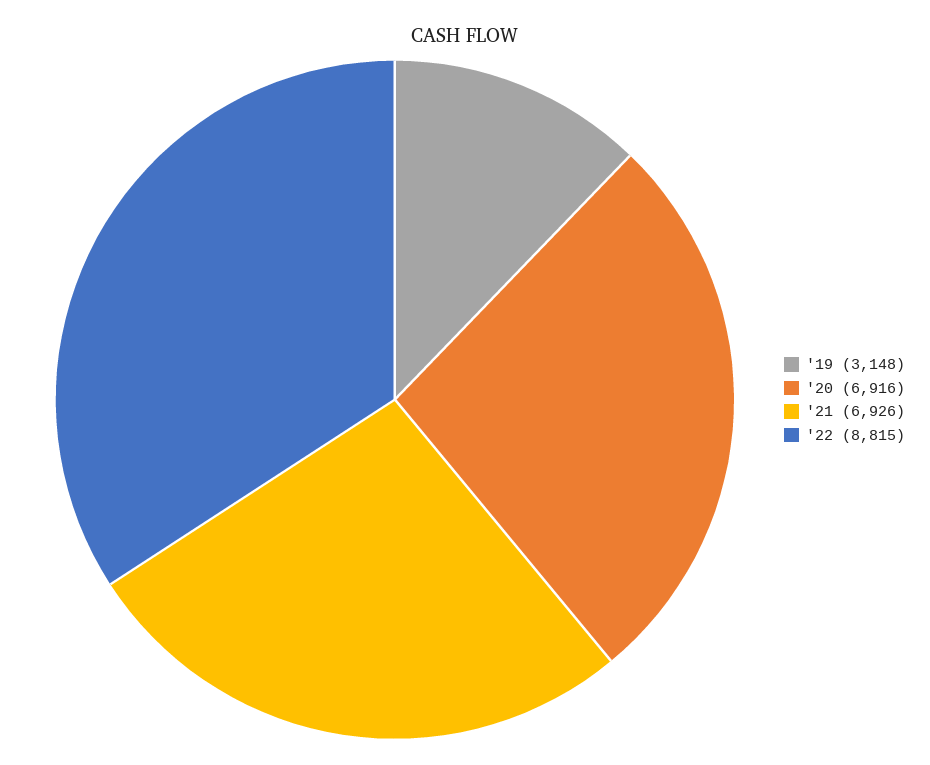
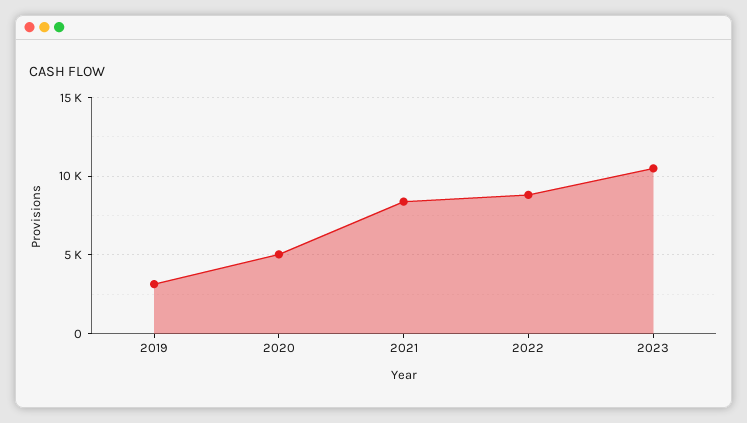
'20: 6916 -> 5000
'21: 6926 -> 8500
2023: none -> 10500

